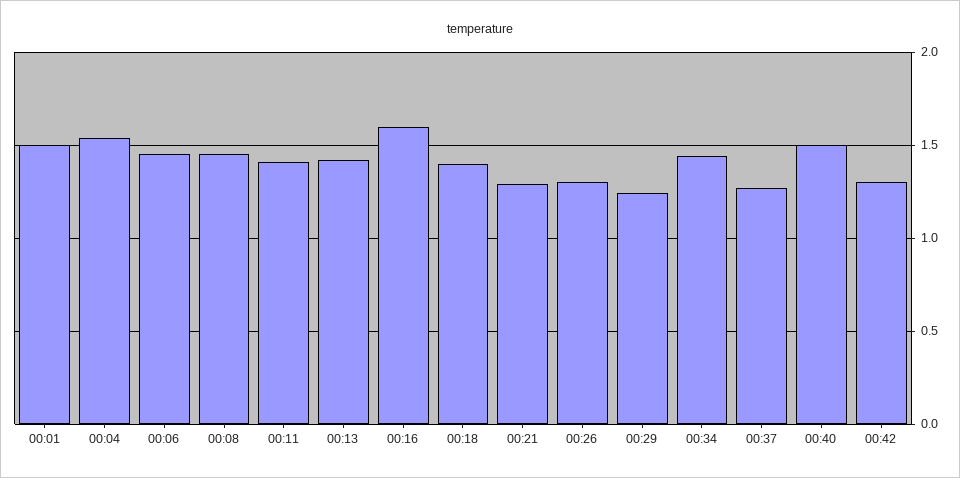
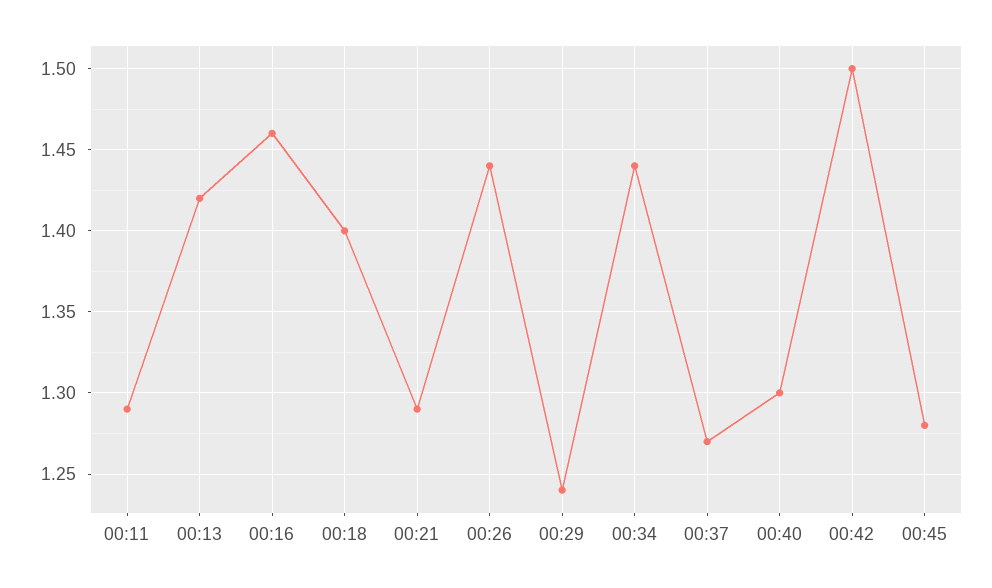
00:01: 1.5 -> none
00:04: 1.55 -> none
00:06: 1.45 -> none
00:08: 1.45 -> none
00:11: 1.4 -> 1.29
00:16: 1.6 -> 1.46
00:26: 1.3 -> 1.44
00:40: 1.5 -> 1.3
00:42: 1.3 -> 1.5
00:45: none -> 1.28

